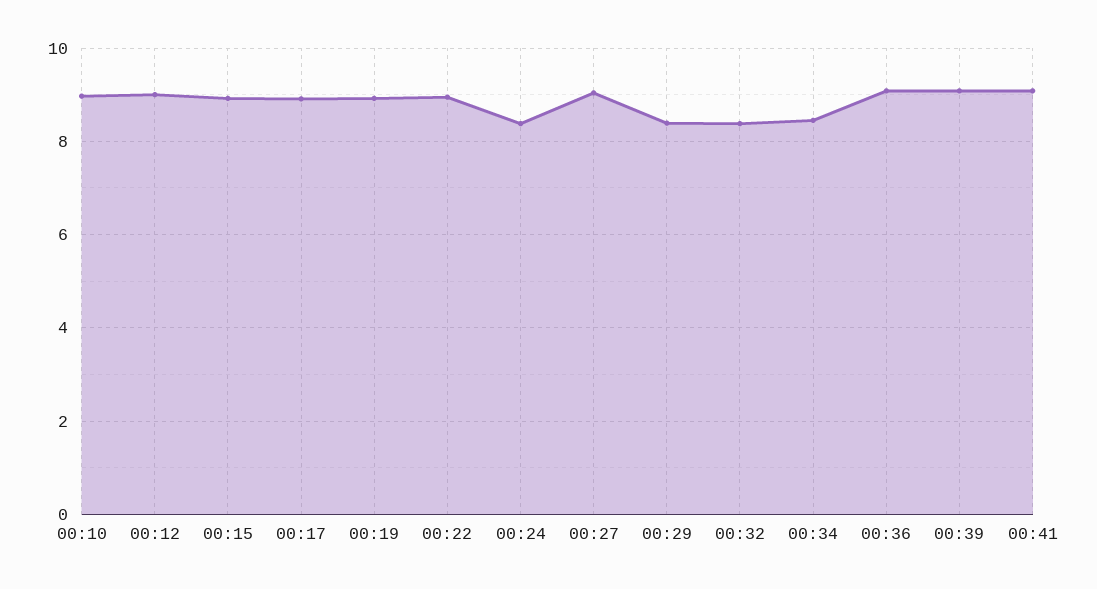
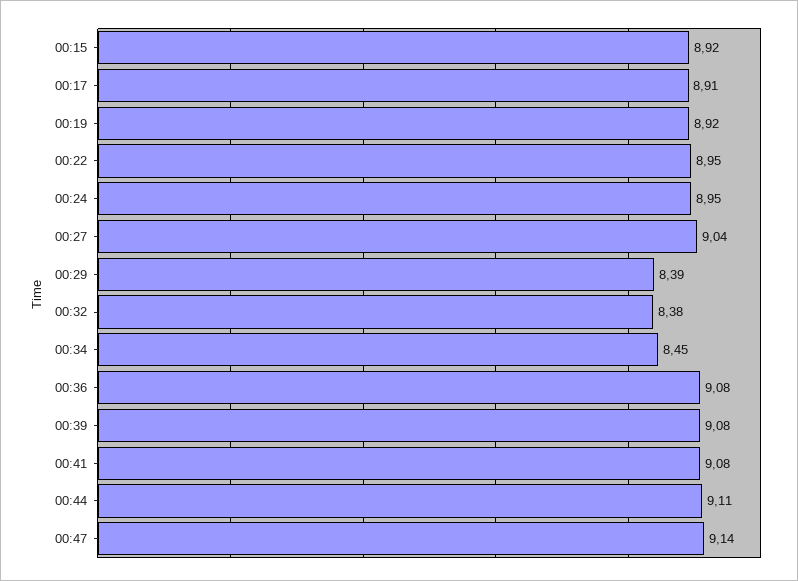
00:10: 9 -> none
00:12: 9 -> none
00:24: 8.4 -> 8.95
00:44: none -> 9.11
00:47: none -> 9.14

